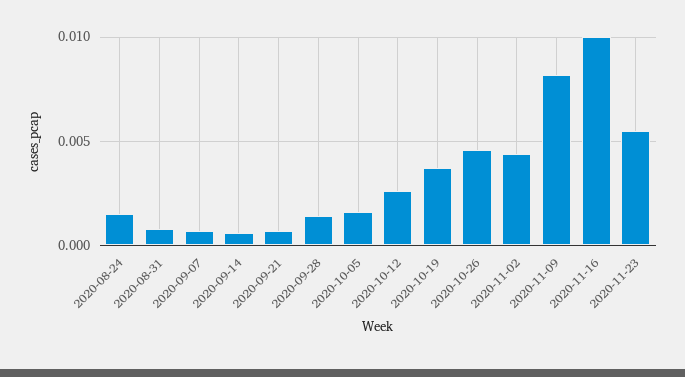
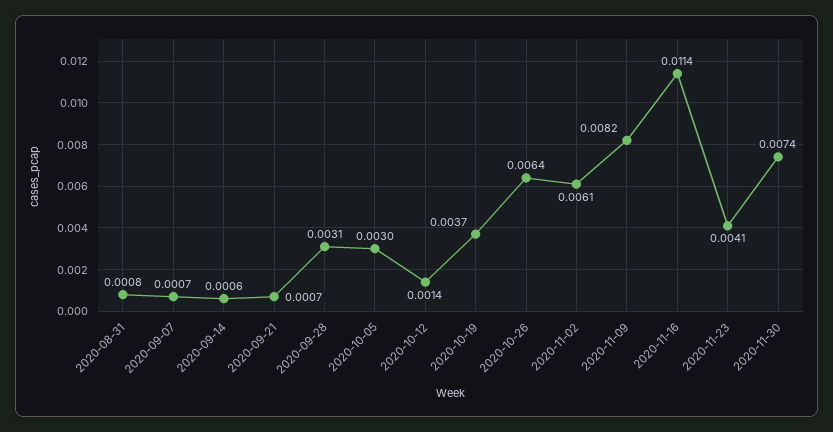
2020-08-24: 0.0015 -> none
2020-09-28: 0.0015 -> 0.0031
2020-10-05: 0.0015 -> 0.003
2020-10-12: 0.0025 -> 0.0014
2020-10-26: 0.0045 -> 0.0064
2020-11-02: 0.0045 -> 0.0061
2020-11-16: 0.01 -> 0.0114
2020-11-23: 0.0055 -> 0.0041
2020-11-30: none -> 0.0074

